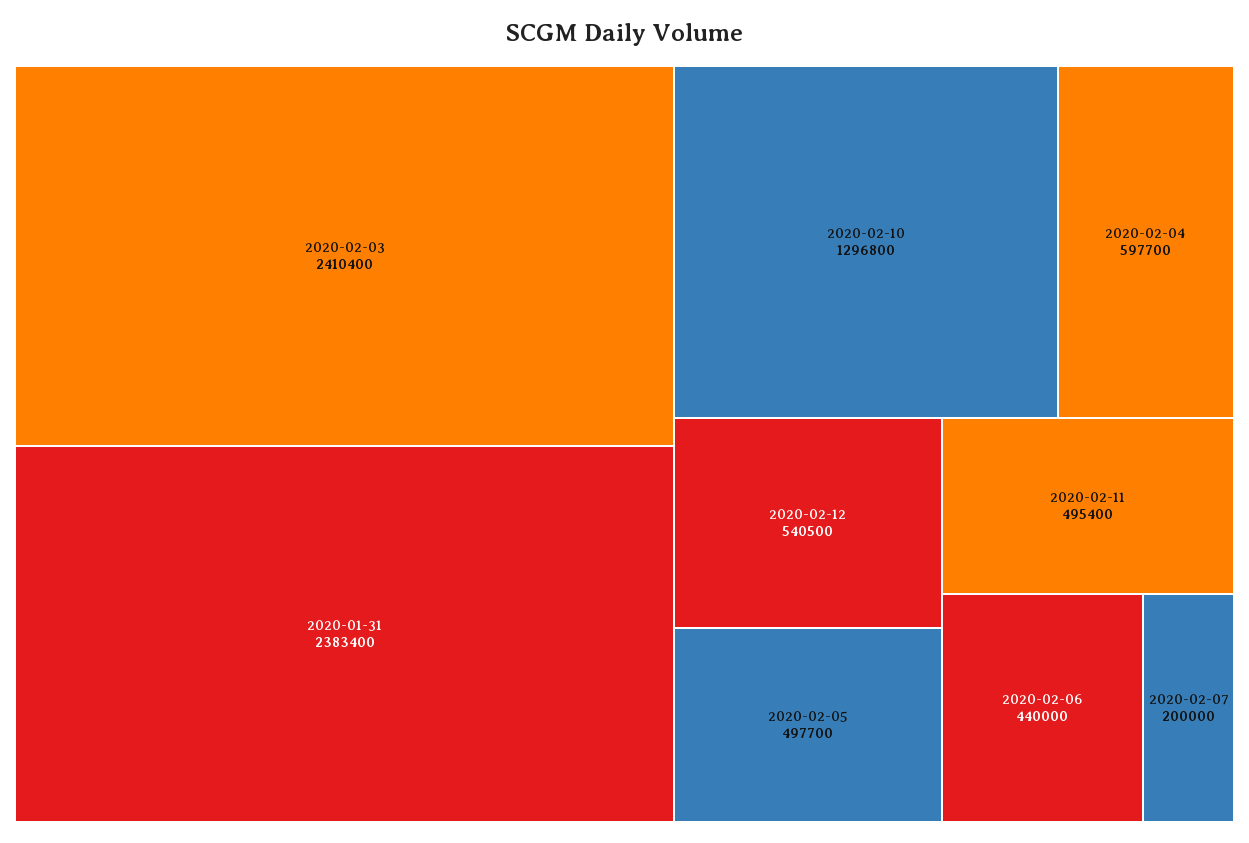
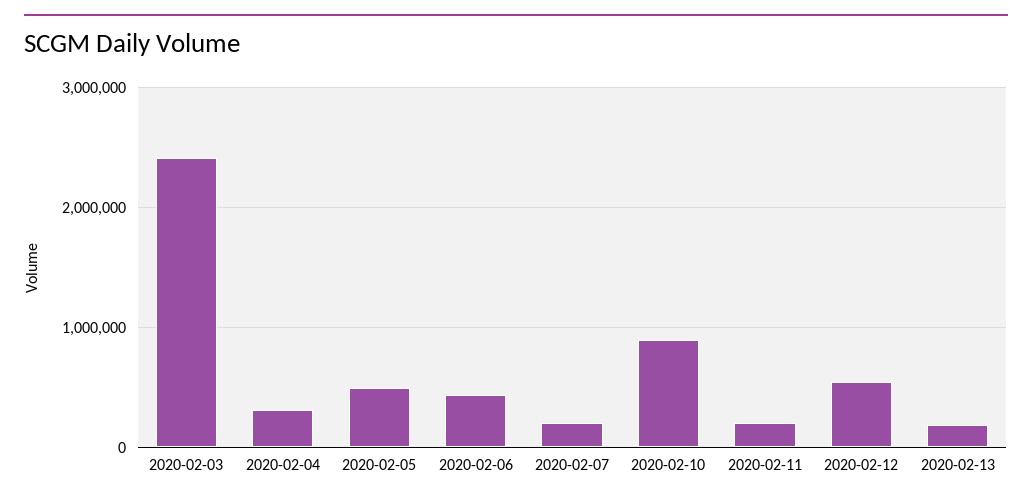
2020-01-31: 2383400 -> none
2020-02-10: 1296800 -> 900000
2020-02-04: 597700 -> 300000
2020-02-11: 495400 -> 200000
2020-02-13: none -> 200000

